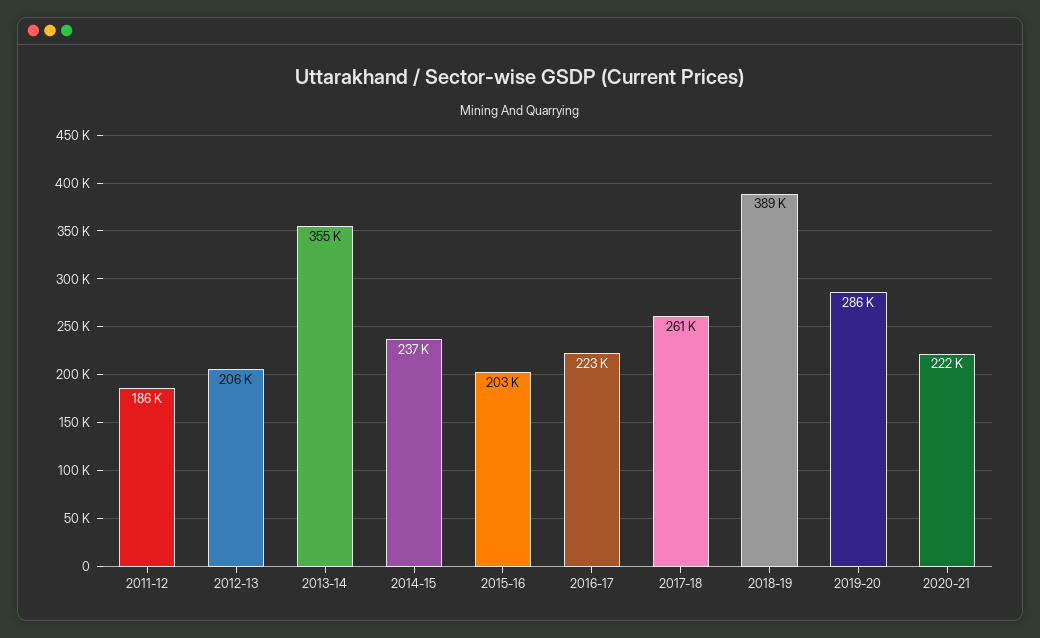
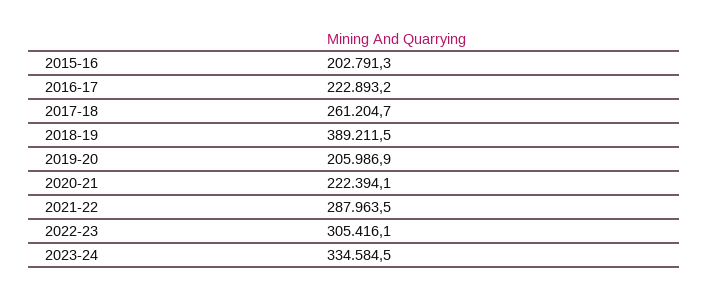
2011-12: 186000 -> none
2012-13: 206000 -> none
2013-14: 355000 -> none
2014-15: 237000 -> none
2019-20: 286000 -> 205986.9
2021-22: none -> 287963.5
2022-23: none -> 305416.1
2023-24: none -> 334584.5

